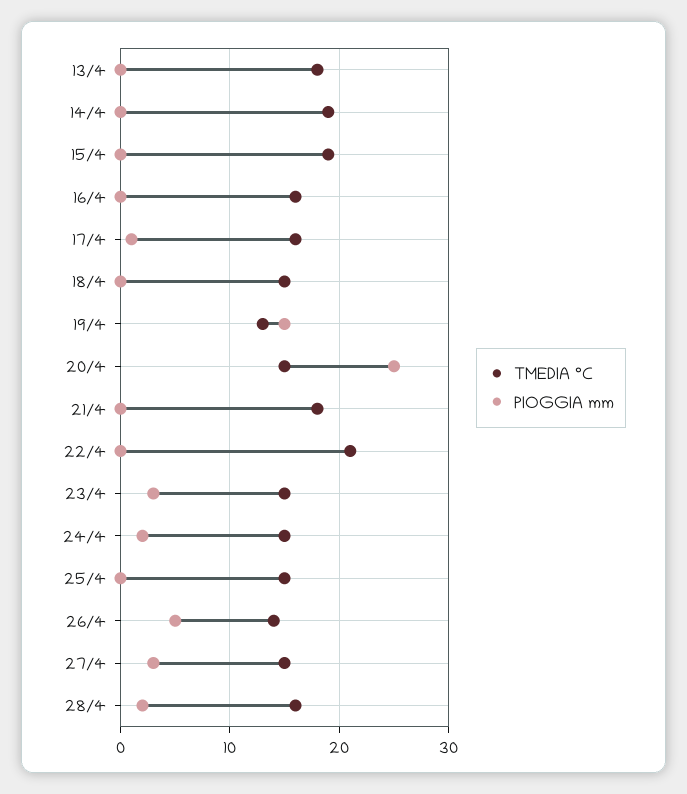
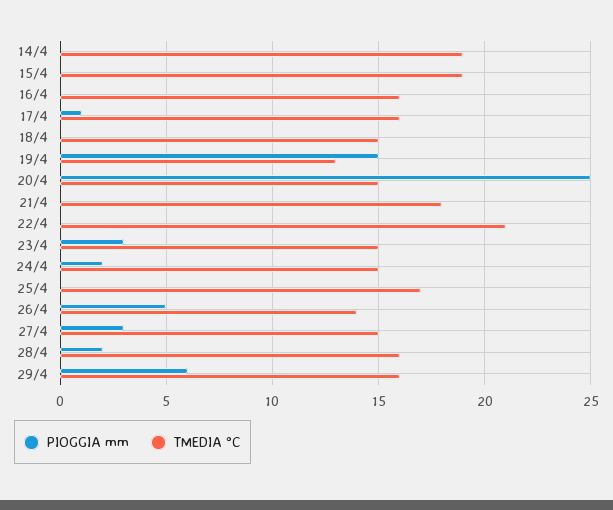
TMEDIA °C, 13/4: 18 -> none
PIOGGIA mm, 13/4: 0 -> none
TMEDIA °C, 25/4: 15 -> 17
PIOGGIA mm, 29/4: none -> 6
TMEDIA °C, 29/4: none -> 16

